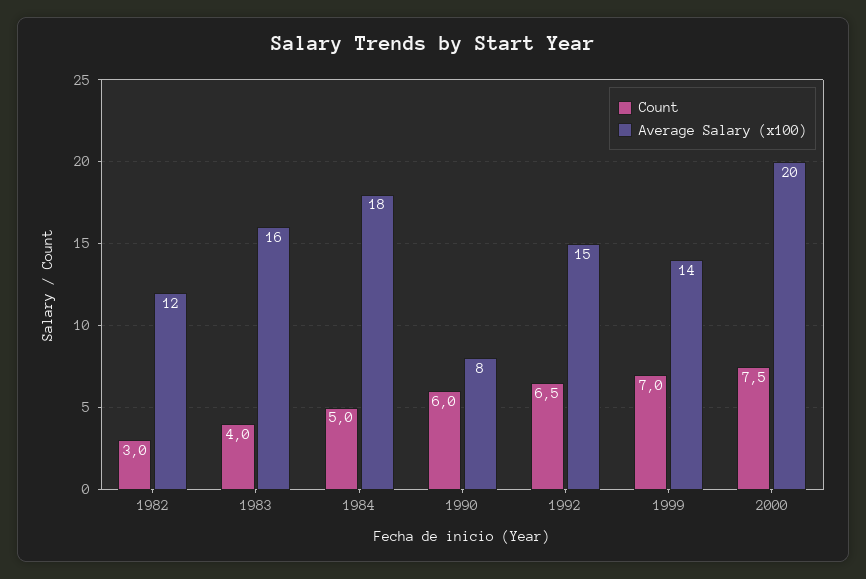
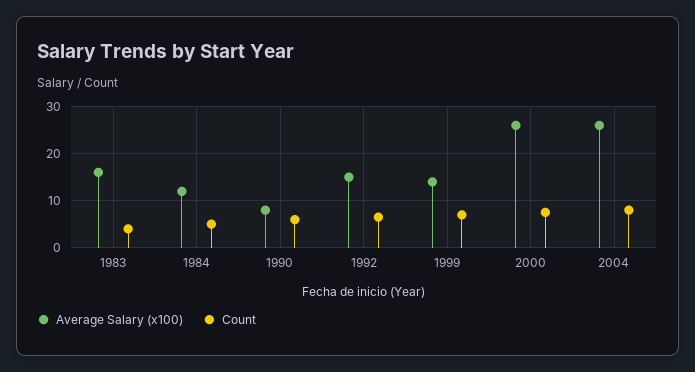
Count, 1982: 3 -> none
Average Salary (x100), 1982: 12 -> none
Average Salary (x100), 1984: 18 -> 12
Average Salary (x100), 2000: 20 -> 26
Average Salary (x100), 2004: none -> 26
Count, 2004: none -> 8

